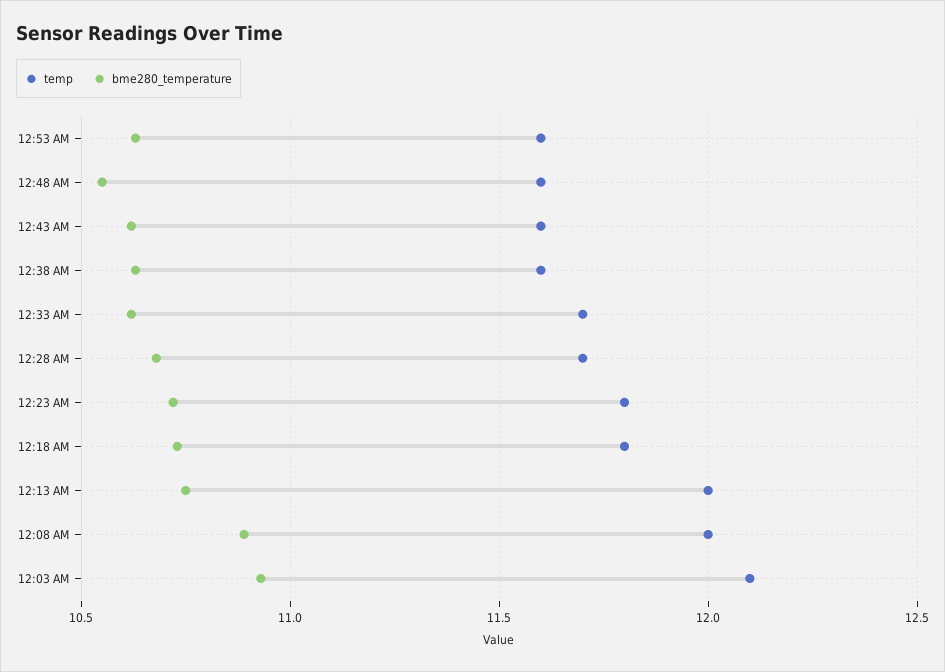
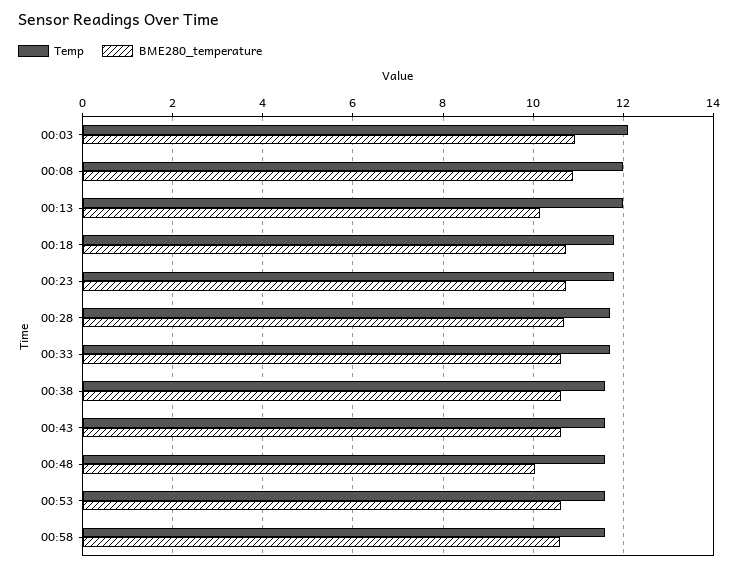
bme280_temperature, 12:48 AM: 10.55 -> 10
bme280_temperature, 12:13 AM: 10.75 -> 10.2
temp, 00:58: none -> 11.6
bme280_temperature, 00:58: none -> 10.6

